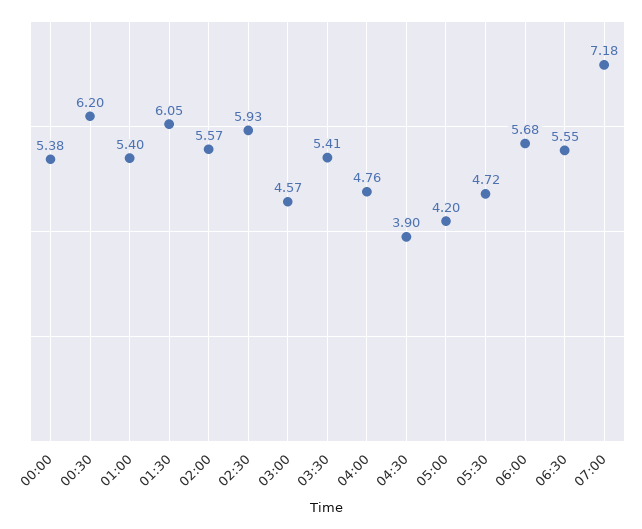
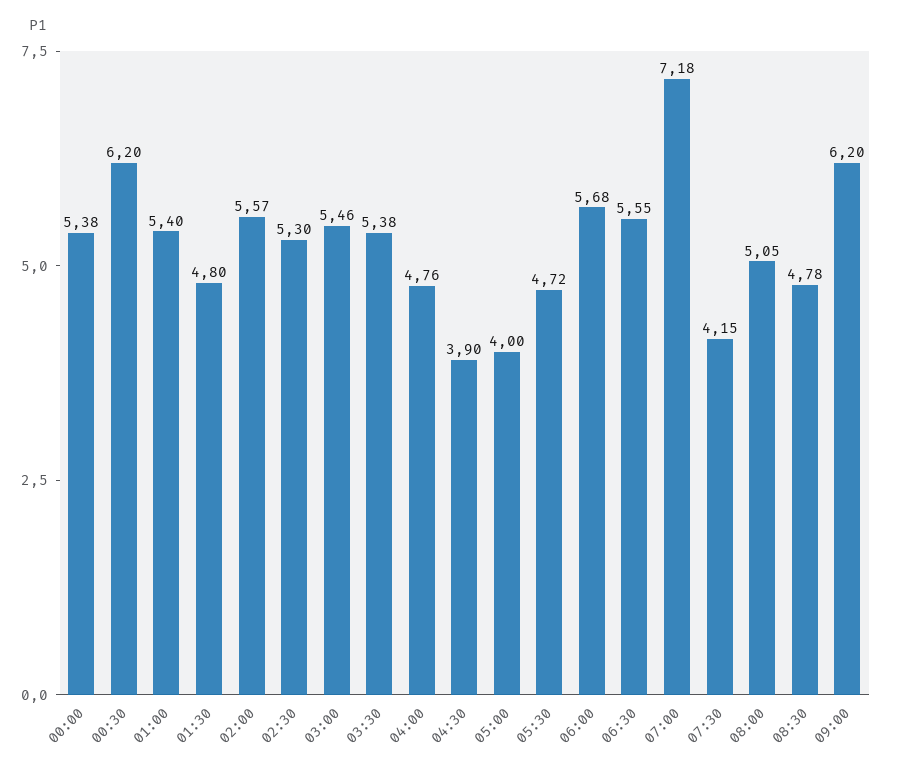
01:30: 6.05 -> 4.8
02:30: 5.93 -> 5.3
03:00: 4.57 -> 5.46
03:30: 5.41 -> 5.38
05:00: 4.2 -> 4
07:30: none -> 4.15
08:00: none -> 5.05
08:30: none -> 4.78
09:00: none -> 6.2

